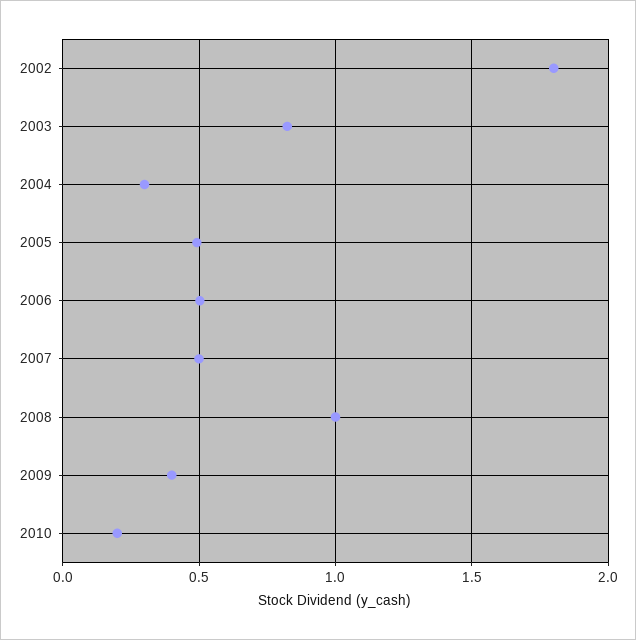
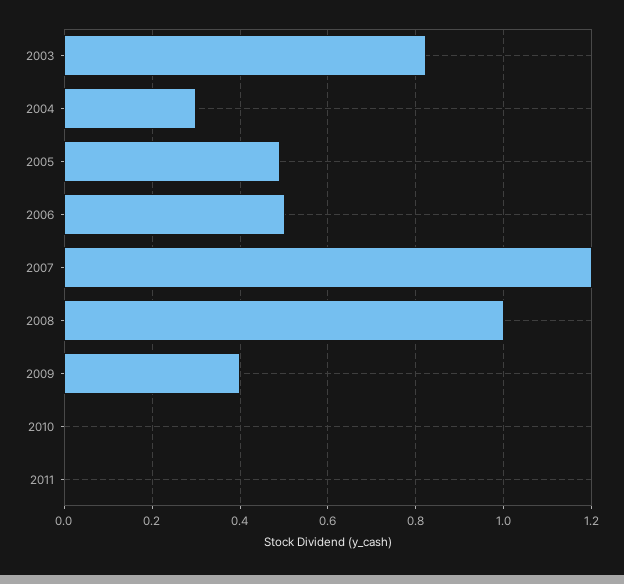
2002: 1.8 -> none
2007: 0.5 -> 1.2
2010: 0.2 -> 0
2011: none -> 0

